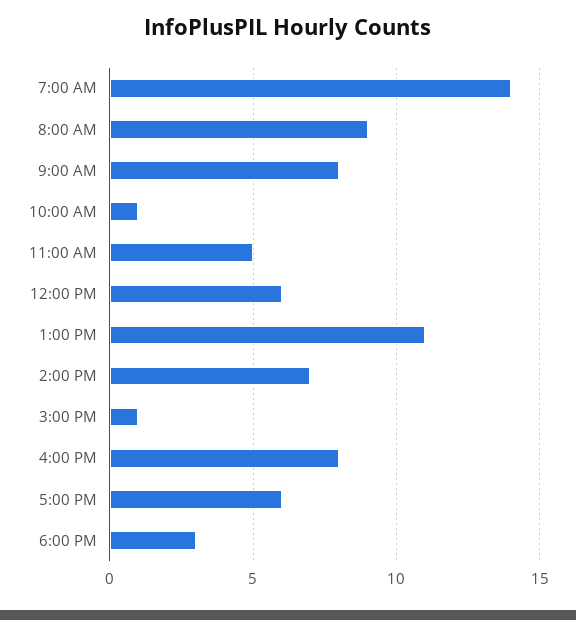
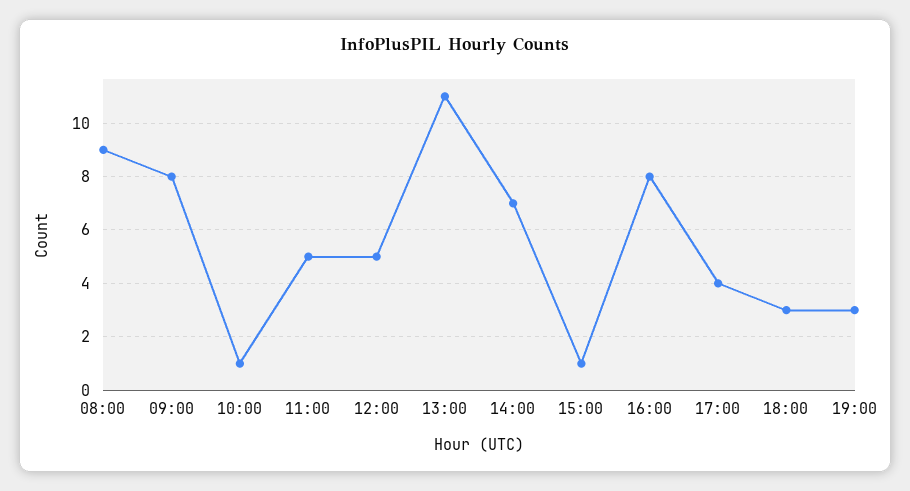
7:00 AM: 14 -> none
12:00 PM: 6 -> 5
5:00 PM: 6 -> 4
19:00: none -> 3

